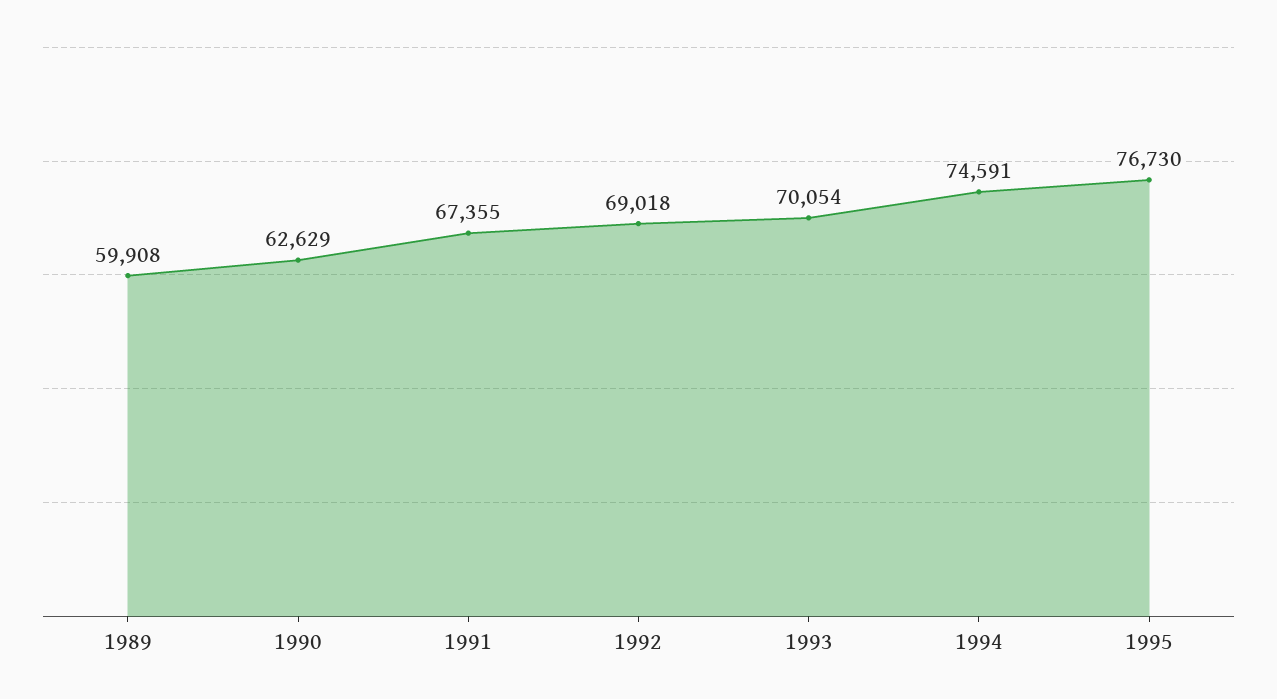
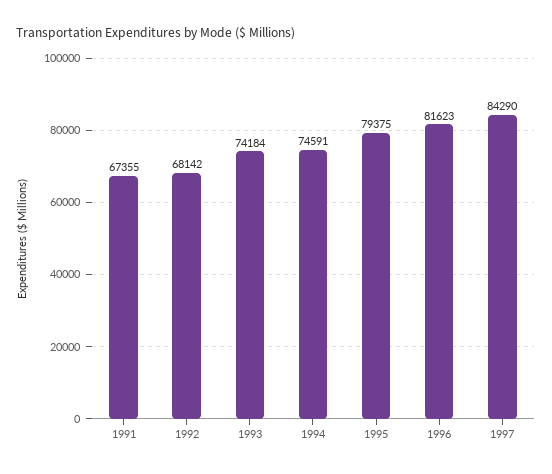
1989: 59908 -> none
1990: 62629 -> none
1992: 69018 -> 68142
1993: 70054 -> 74184
1995: 76730 -> 79375
1996: none -> 81623
1997: none -> 84290

